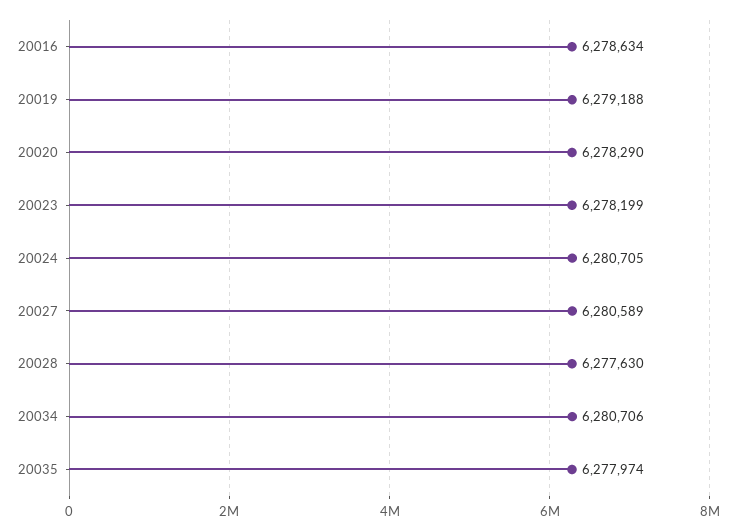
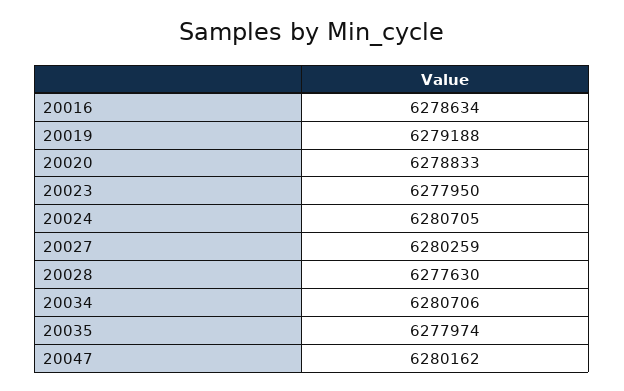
20020: 6278290 -> 6278833
20023: 6278199 -> 6277950
20027: 6280589 -> 6280259
20047: none -> 6280162

